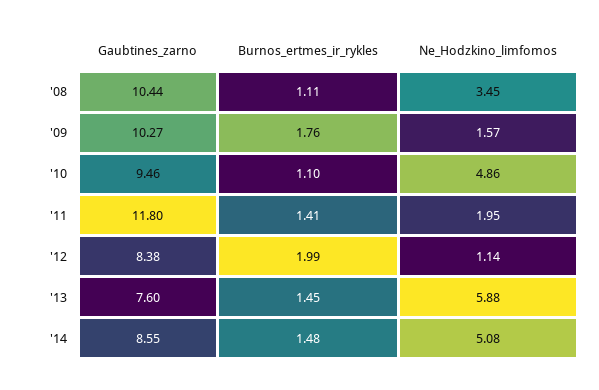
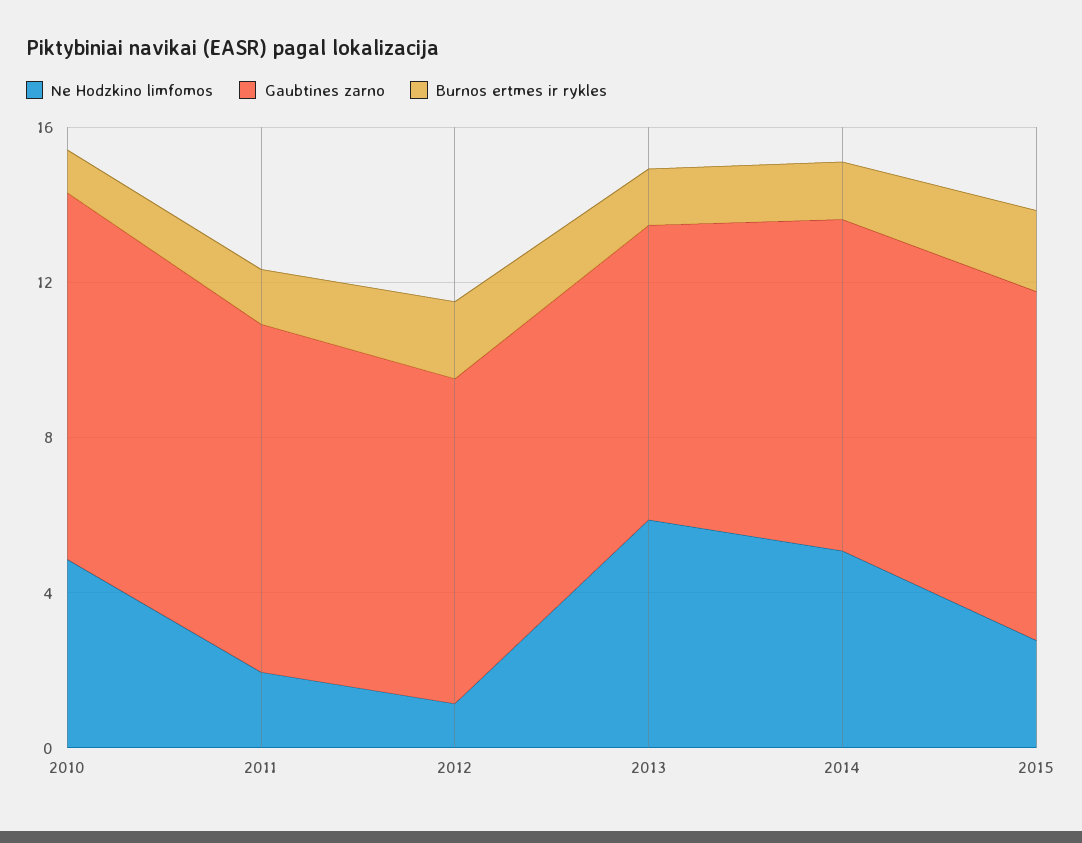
Gaubtines_zarno, '08: 10.44 -> none
Burnos_ertmes_ir_rykles, '08: 1.11 -> none
Ne_Hodzkino_limfomos, '08: 3.45 -> none
Gaubtines_zarno, '09: 10.27 -> none
Burnos_ertmes_ir_rykles, '09: 1.76 -> none
Ne_Hodzkino_limfomos, '09: 1.57 -> none
Gaubtines_zarno, '11: 11.8 -> 9
Ne_Hodzkino_limfomos, 2015: none -> 3
Gaubtines_zarno, 2015: none -> 9
Burnos_ertmes_ir_rykles, 2015: none -> 2

